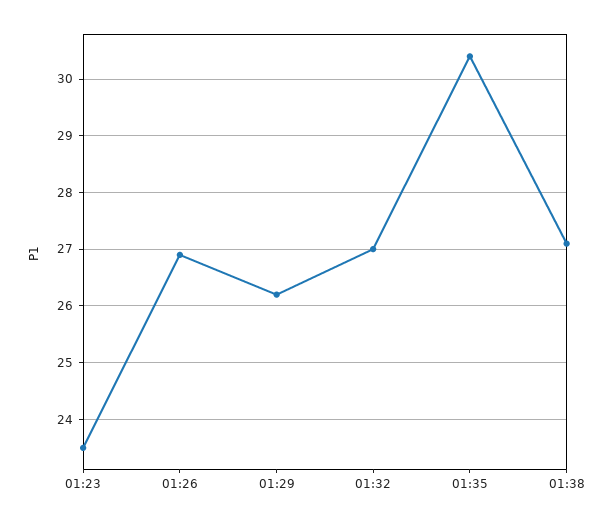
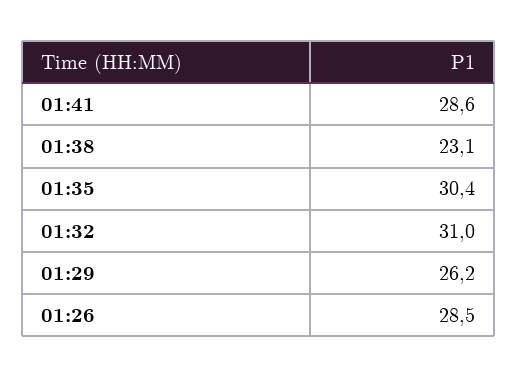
01:23: 23.5 -> none
01:26: 27 -> 28.5
01:32: 27 -> 31
01:38: 27 -> 23.1
01:41: none -> 28.6

